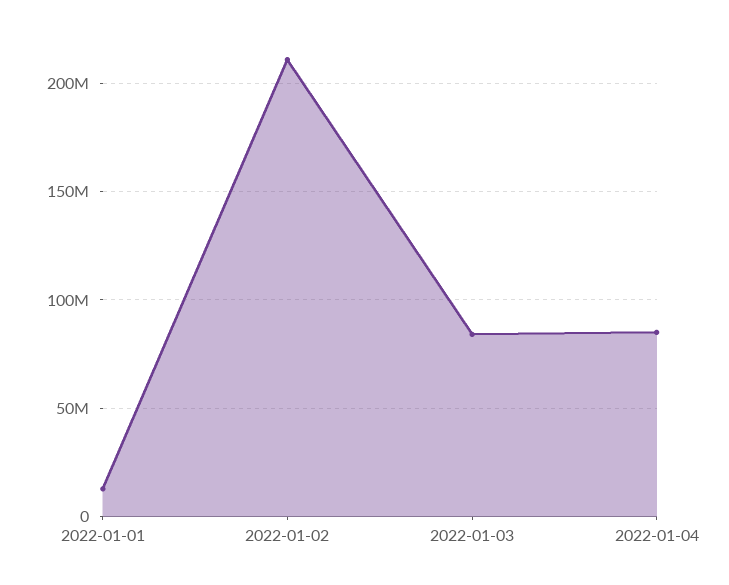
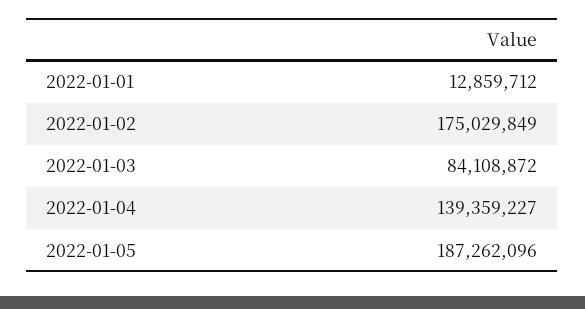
2022-01-02: 210000000 -> 175029849
2022-01-04: 85000000 -> 139359227
2022-01-05: none -> 187262096

